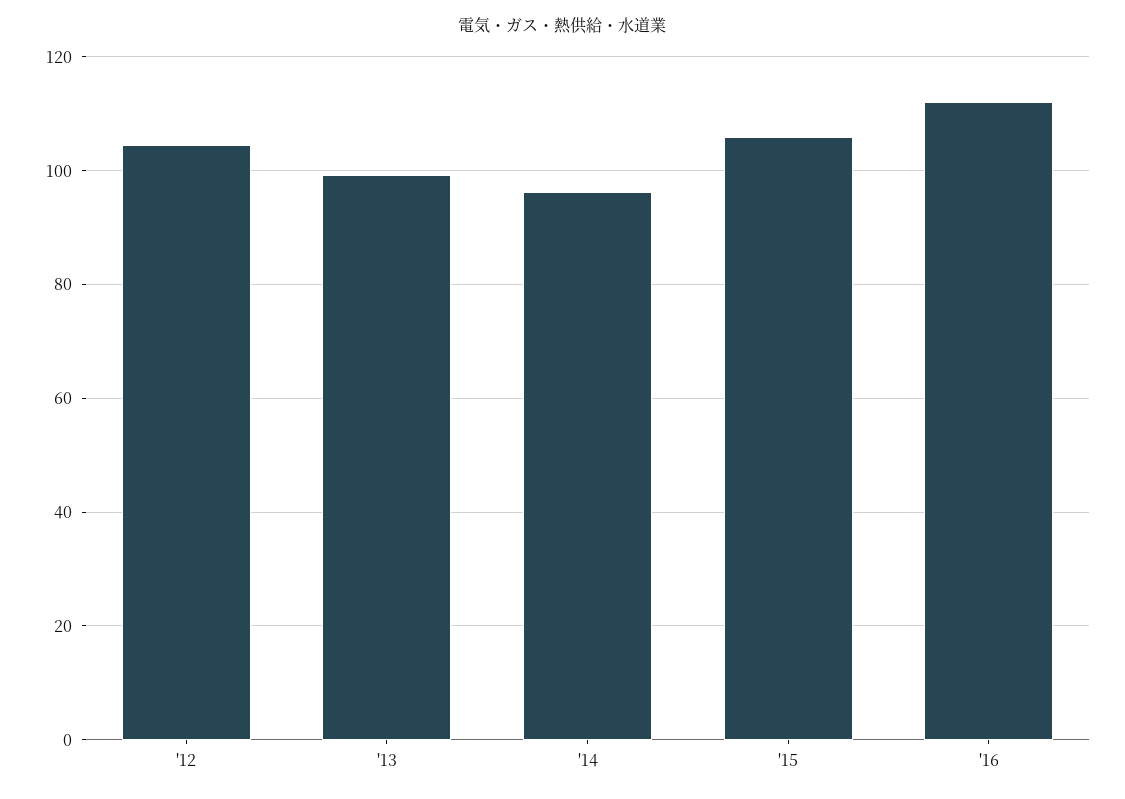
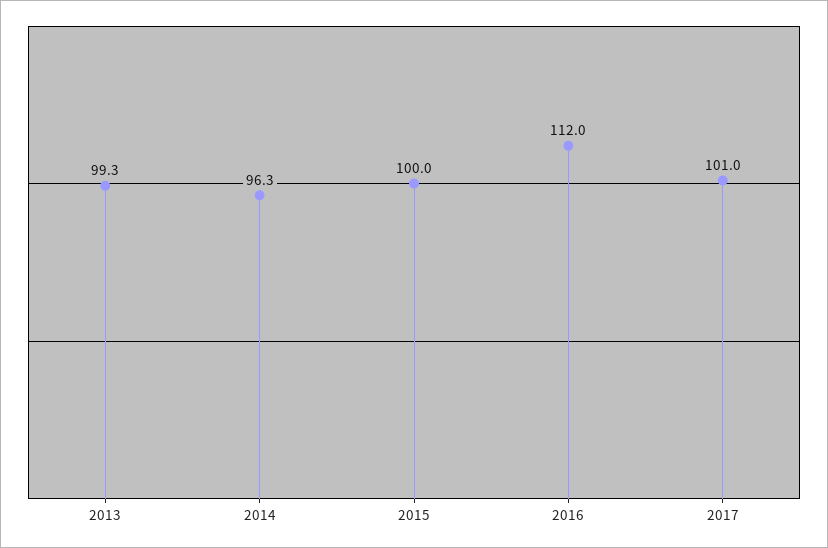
'12: 104 -> none
'15: 106 -> 100
2017: none -> 101

